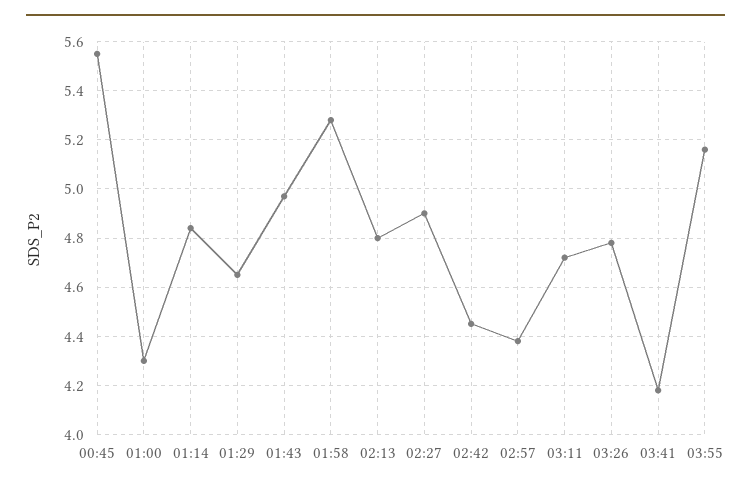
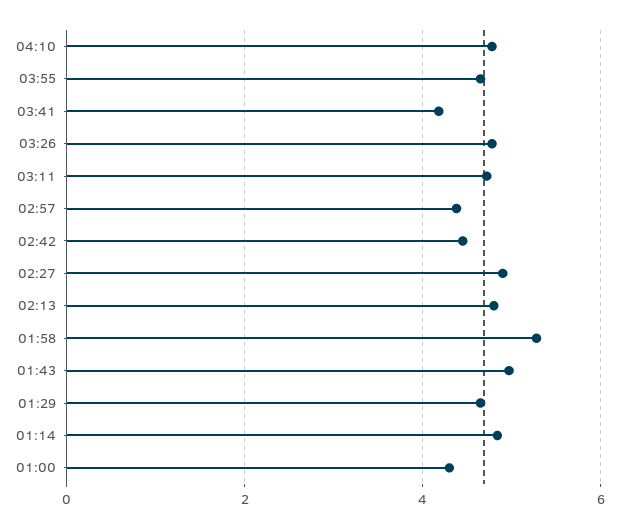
00:45: 5.55 -> none
03:55: 5.15 -> 4.6
04:10: none -> 4.8

